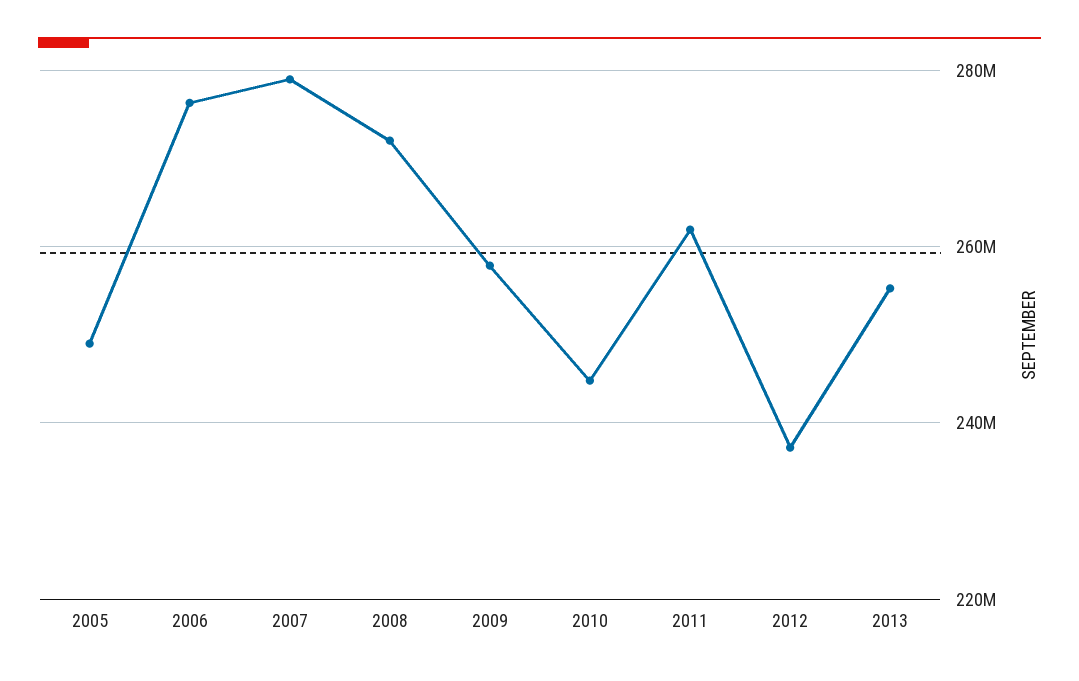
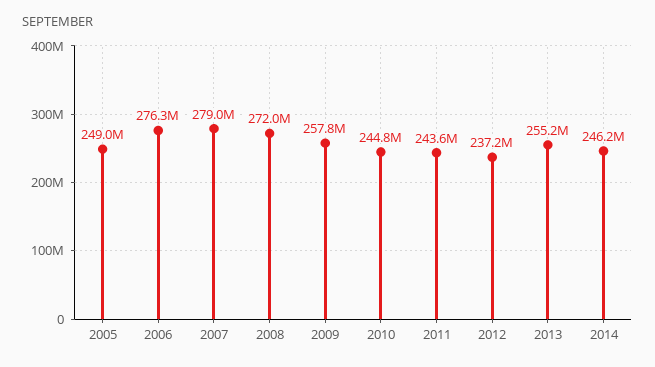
2011: 262000000 -> 243600000
2014: none -> 246200000

